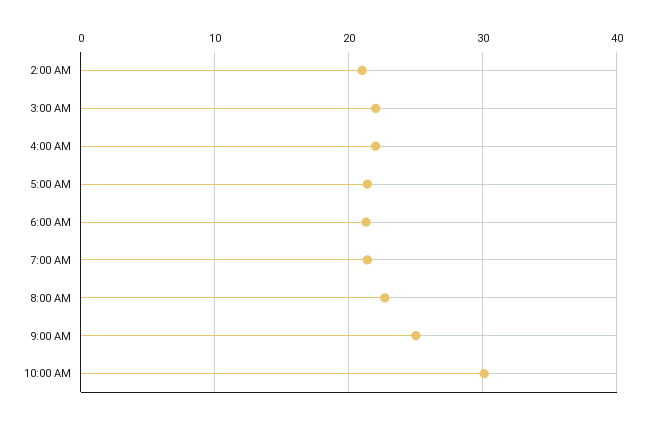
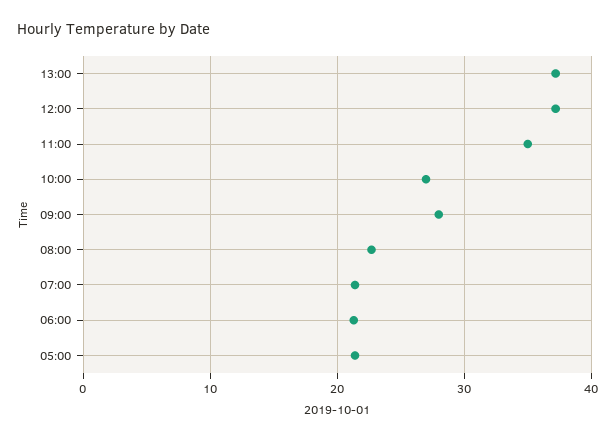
2:00 AM: 21 -> none
3:00 AM: 22 -> none
4:00 AM: 22 -> none
9:00 AM: 25 -> 28
10:00 AM: 30 -> 27
13:00: none -> 37
12:00: none -> 37
11:00: none -> 35

